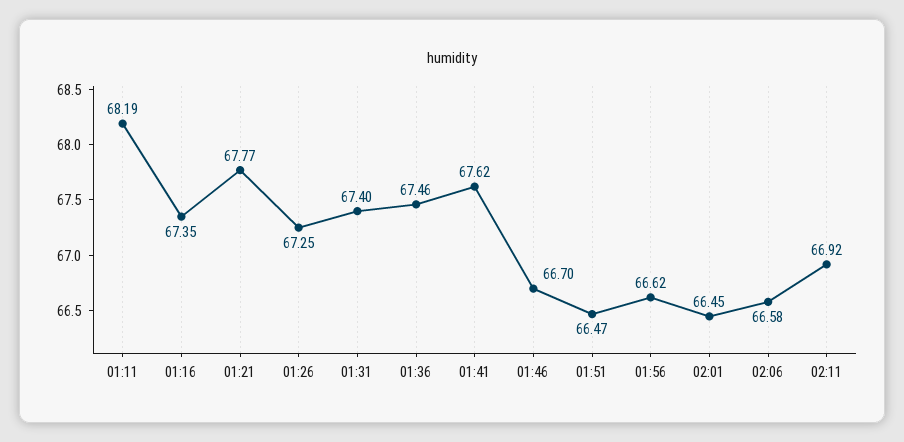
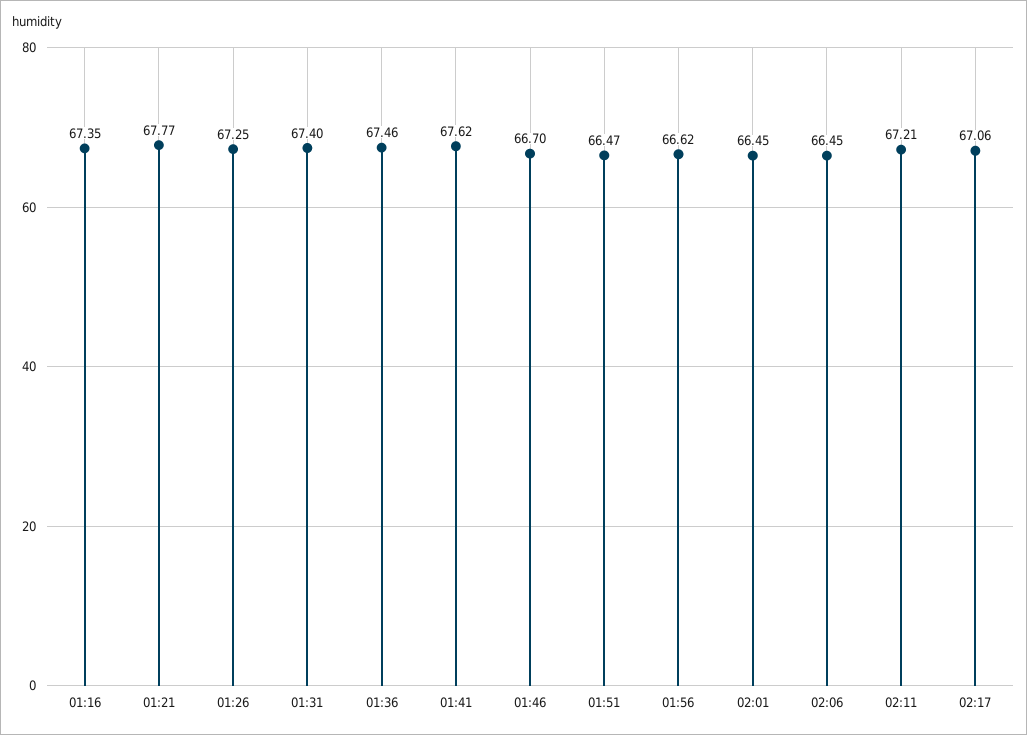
01:11: 68.19 -> none
02:06: 66.58 -> 66.45
02:11: 66.92 -> 67.21
02:17: none -> 67.06

